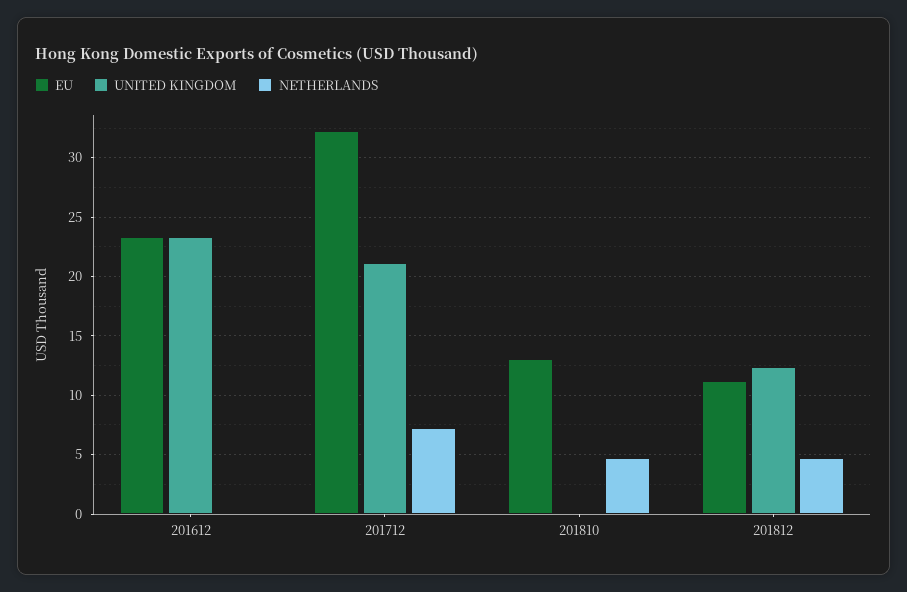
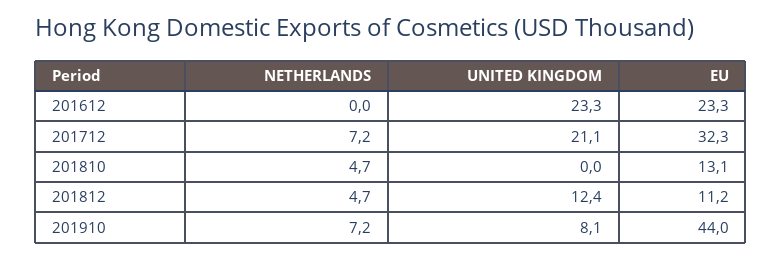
NETHERLANDS, 201910: none -> 7.2
UNITED KINGDOM, 201910: none -> 8.1
EU, 201910: none -> 44

